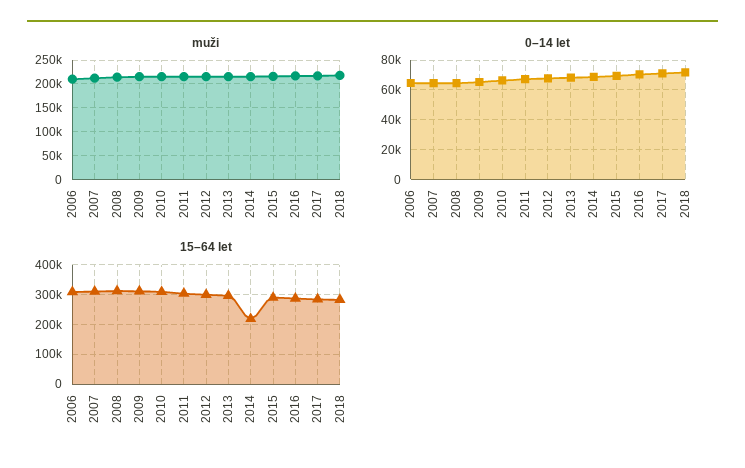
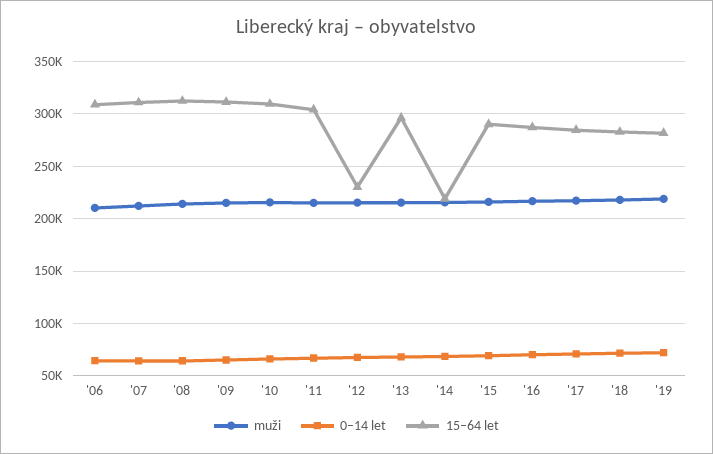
15–64 let, 2012: 300000 -> 230000
muži, '19: none -> 220000
0–14 let, '19: none -> 70000
15–64 let, '19: none -> 280000

